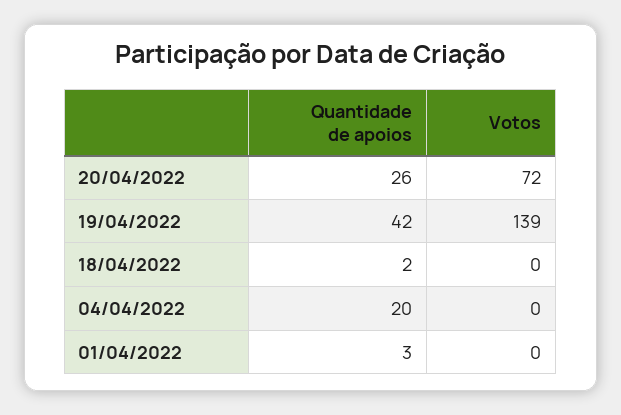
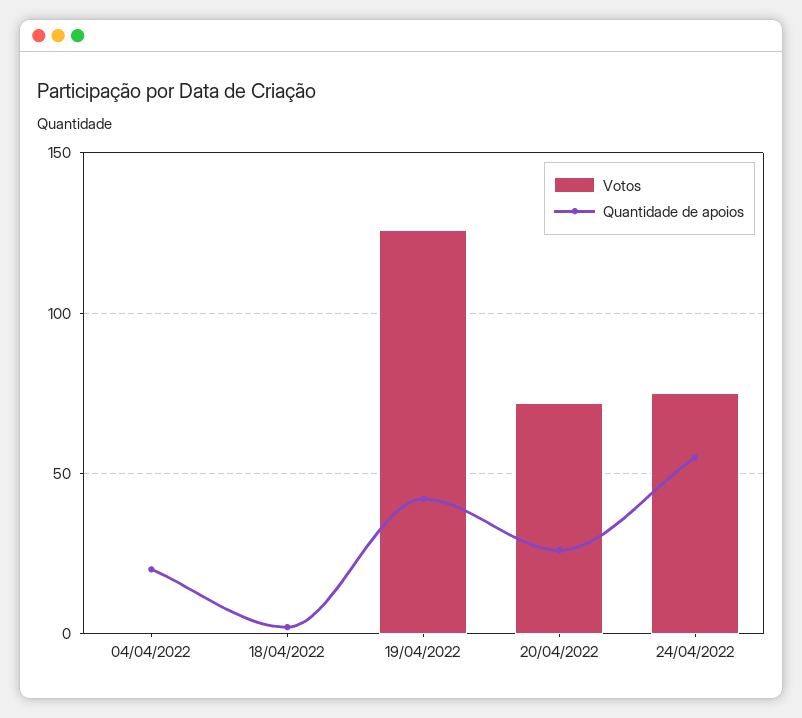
Votos, 19/04/2022: 139 -> 125
Quantidade de apoios, 01/04/2022: 3 -> none
Votos, 01/04/2022: 0 -> none
Votos, 24/04/2022: none -> 75
Quantidade de apoios, 24/04/2022: none -> 55

